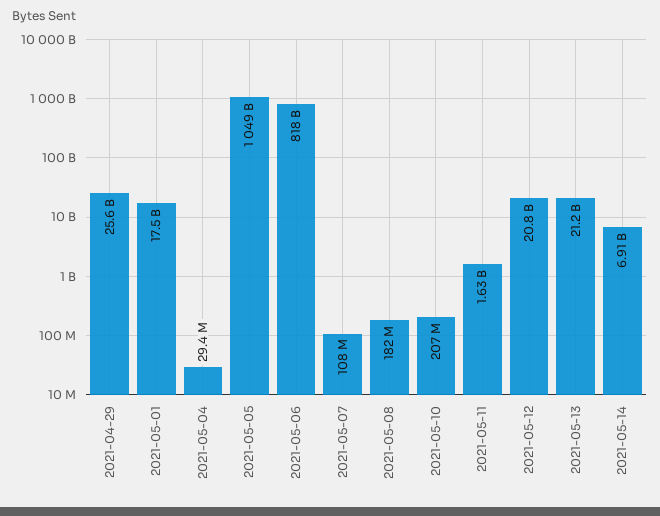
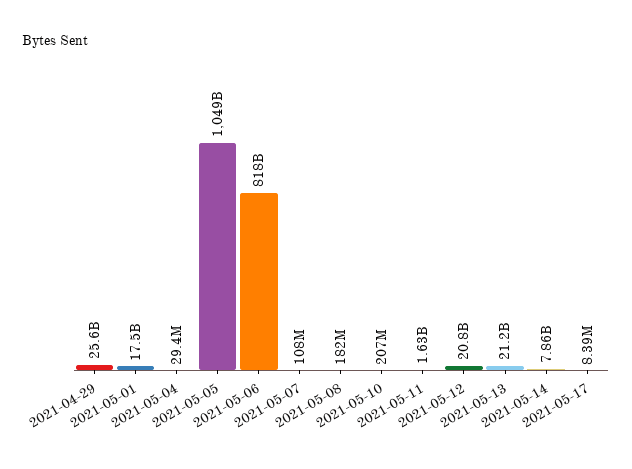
2021-05-14: 6910000000 -> 7860000000
2021-05-17: none -> 8390000

